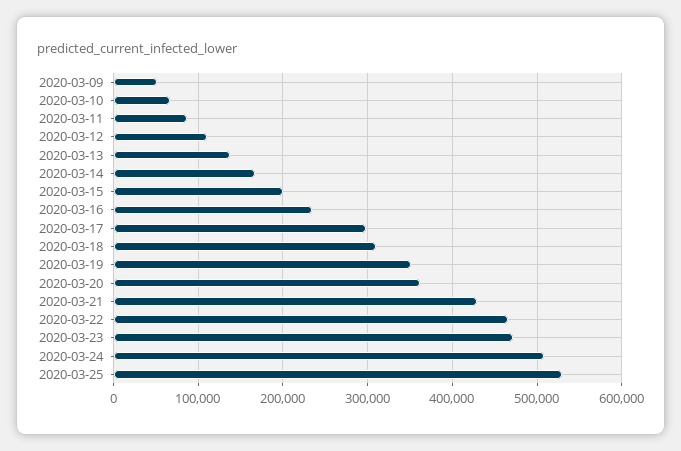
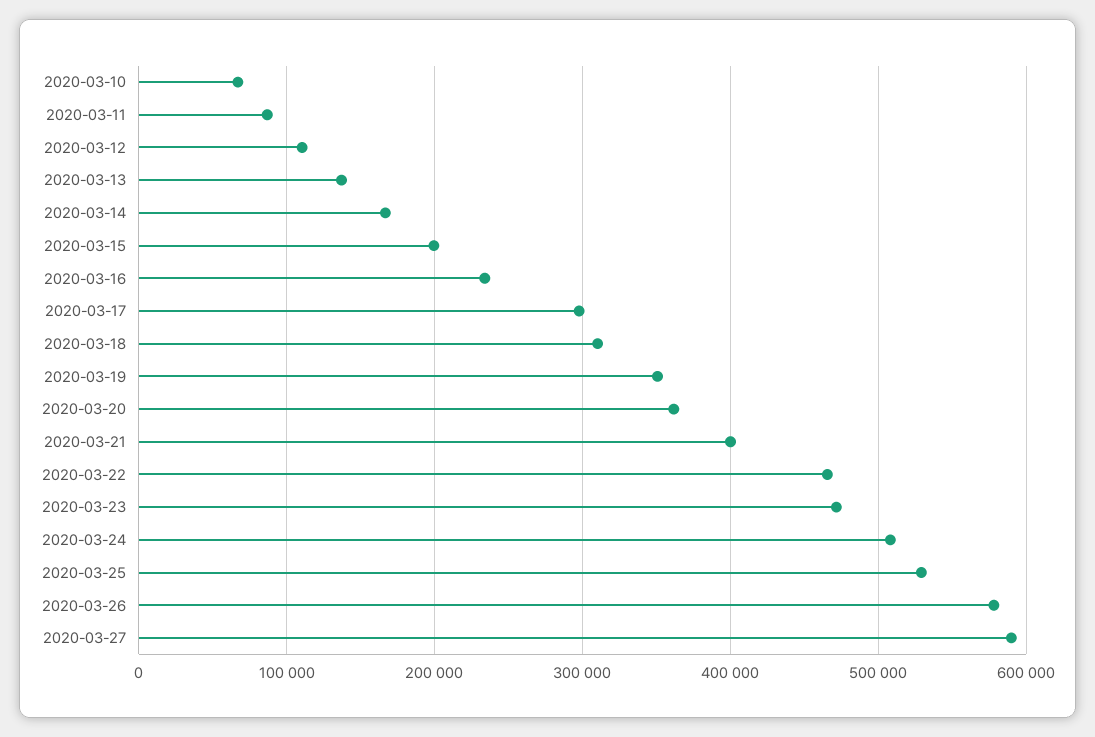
2020-03-09: 50000 -> none
2020-03-21: 430000 -> 400000
2020-03-26: none -> 580000
2020-03-27: none -> 590000

